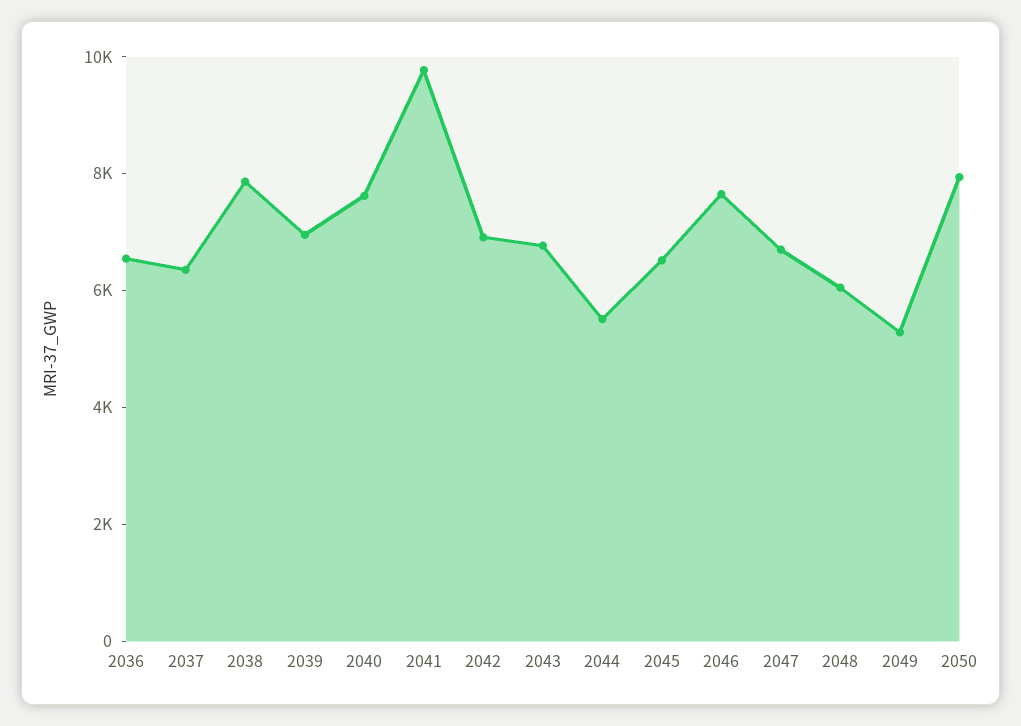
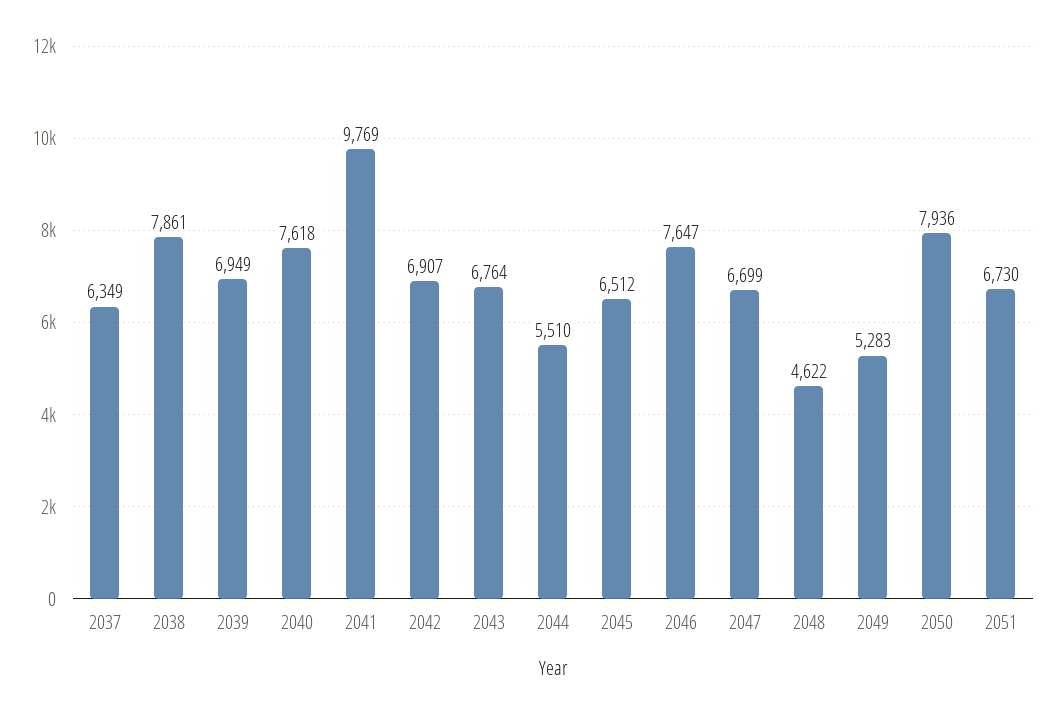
2036: 6500 -> none
2048: 6000 -> 4622
2051: none -> 6730

